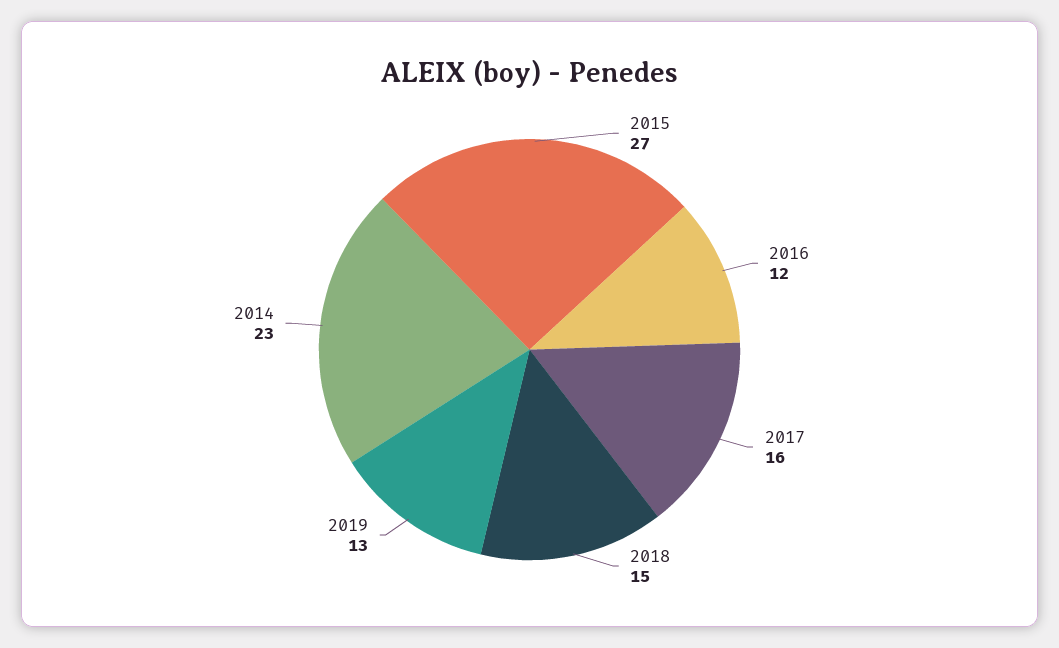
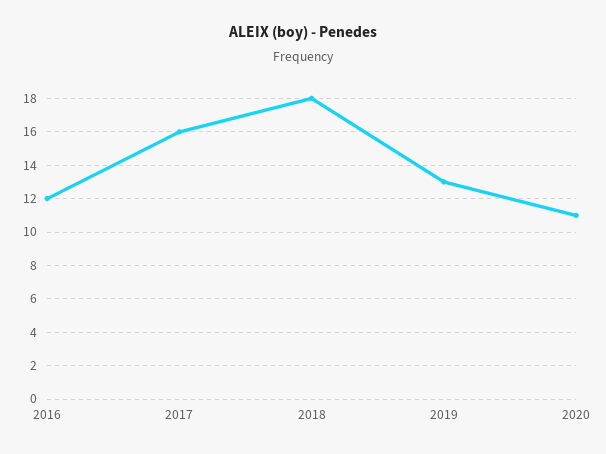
2015: 27 -> none
2018: 15 -> 18
2014: 23 -> none
2020: none -> 11

